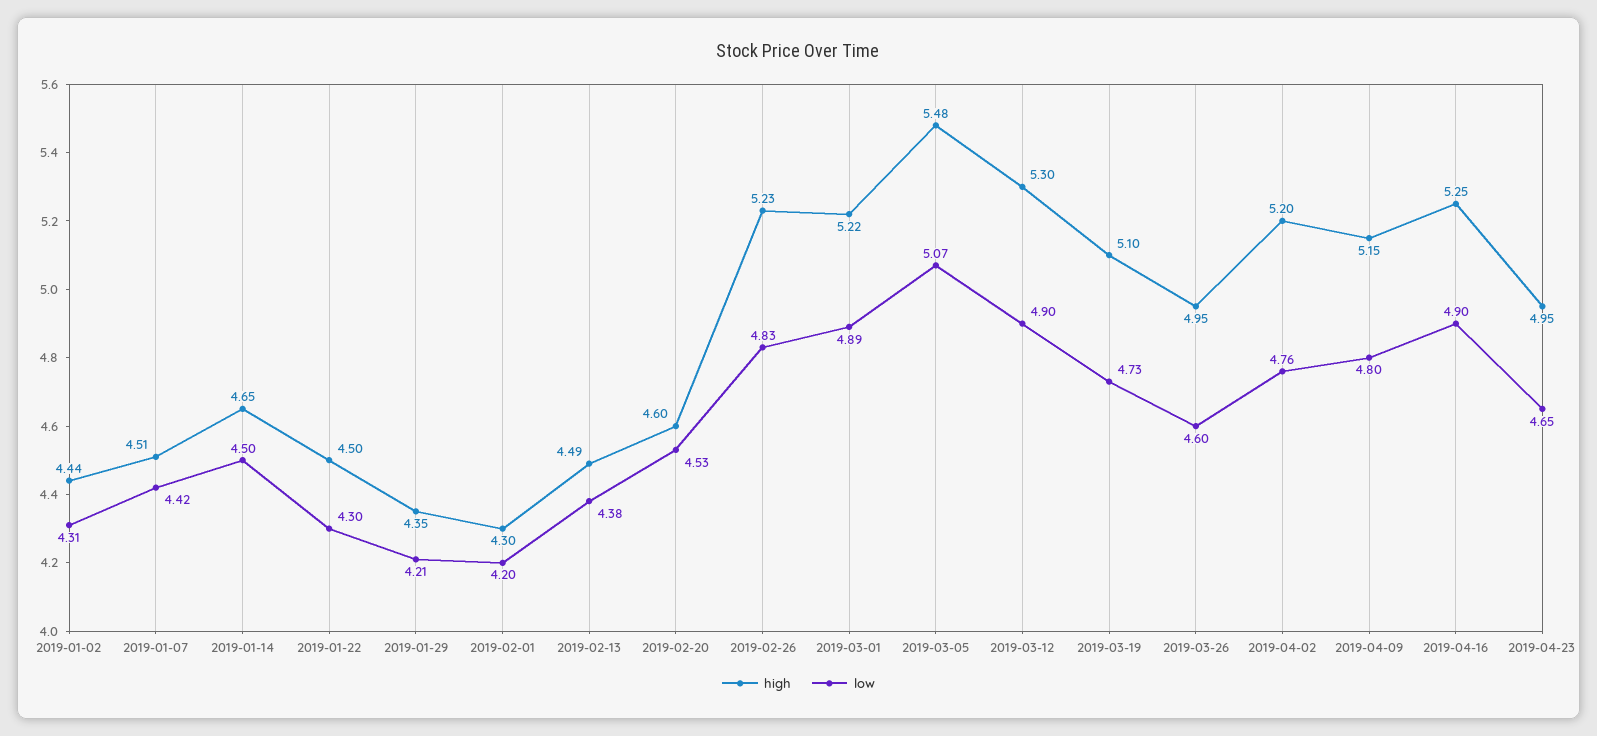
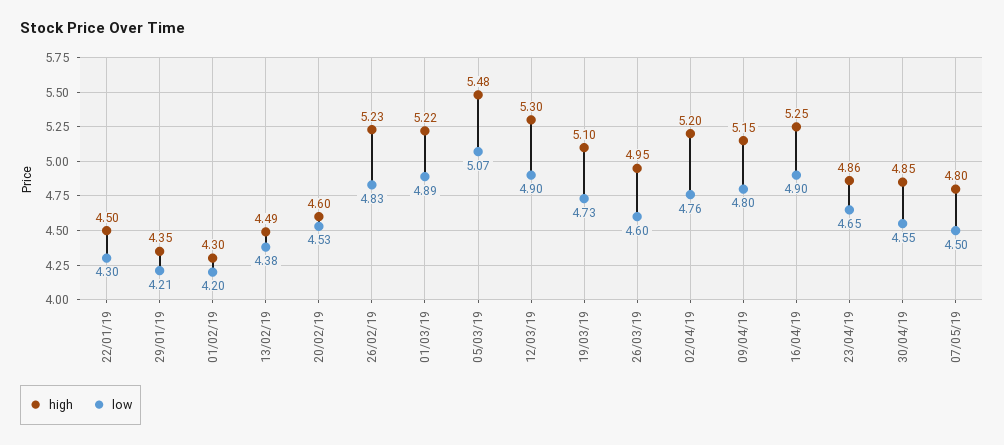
high, 2019-01-02: 4.44 -> none
low, 2019-01-02: 4.31 -> none
high, 2019-01-07: 4.51 -> none
low, 2019-01-07: 4.42 -> none
high, 2019-01-14: 4.65 -> none
low, 2019-01-14: 4.5 -> none
high, 2019-04-23: 4.95 -> 4.86
high, 30/04/19: none -> 4.85
low, 30/04/19: none -> 4.55
high, 07/05/19: none -> 4.8
low, 07/05/19: none -> 4.5

